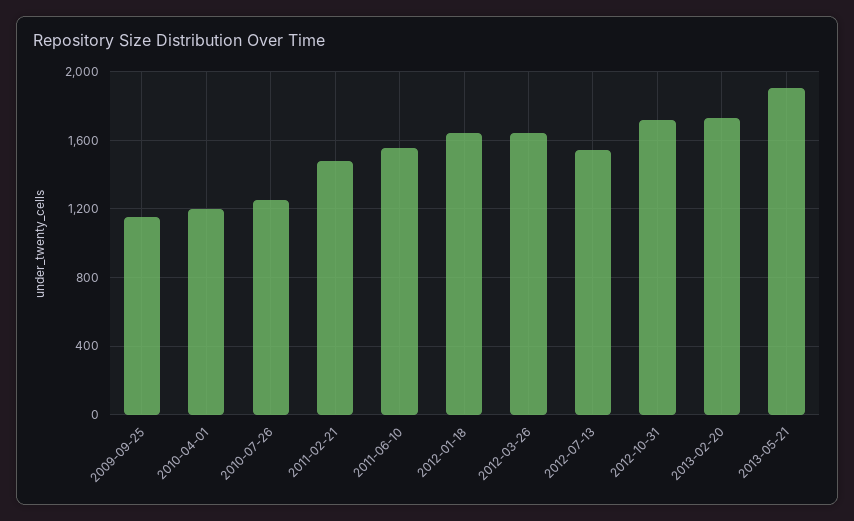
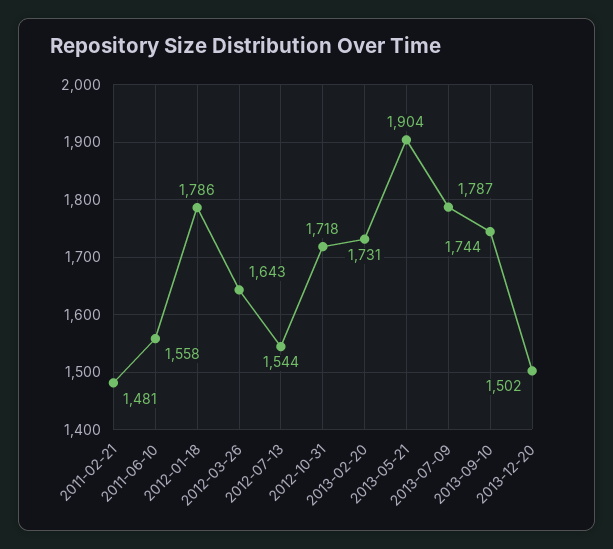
2009-09-25: 1150 -> none
2010-04-01: 1200 -> none
2010-07-26: 1250 -> none
2012-01-18: 1650 -> 1786
2013-07-09: none -> 1787
2013-09-10: none -> 1744
2013-12-20: none -> 1502

